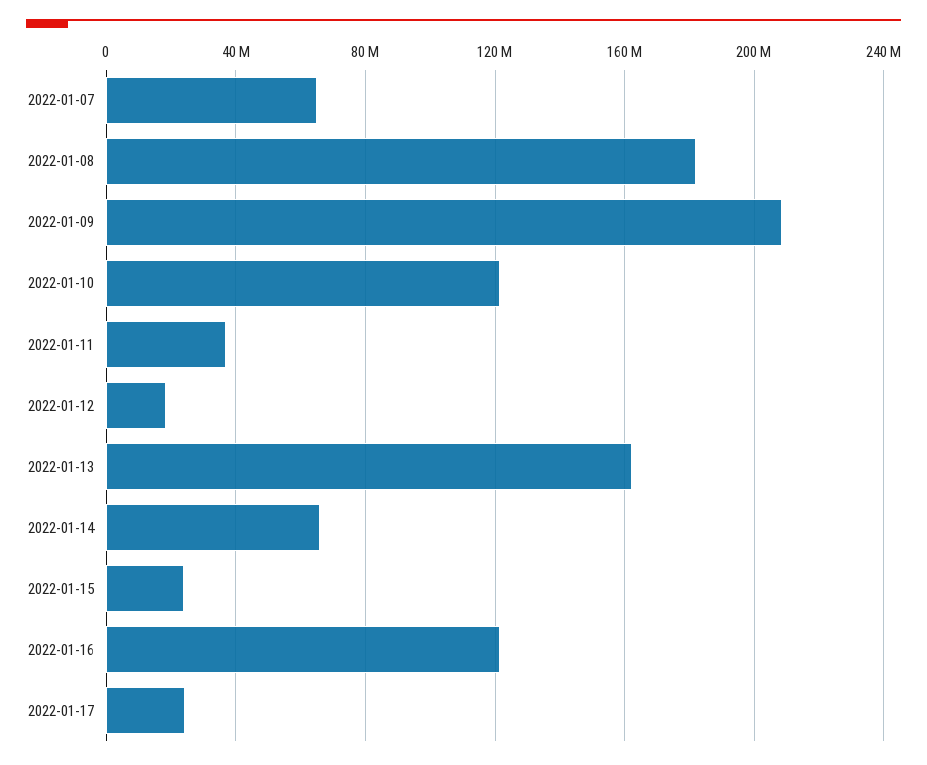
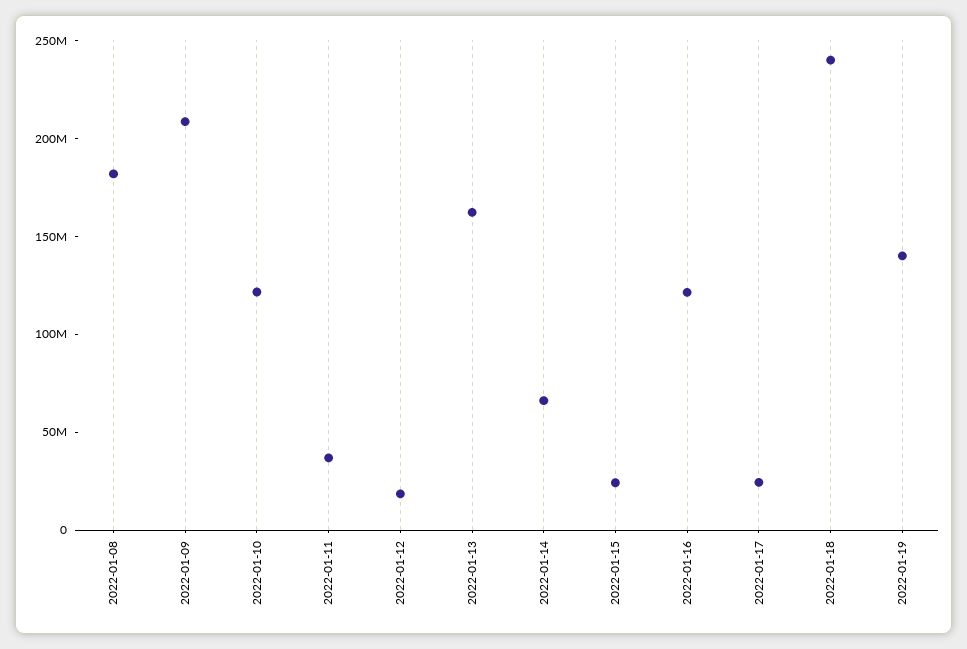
2022-01-07: 65000000 -> none
2022-01-18: none -> 240000000
2022-01-19: none -> 140000000

